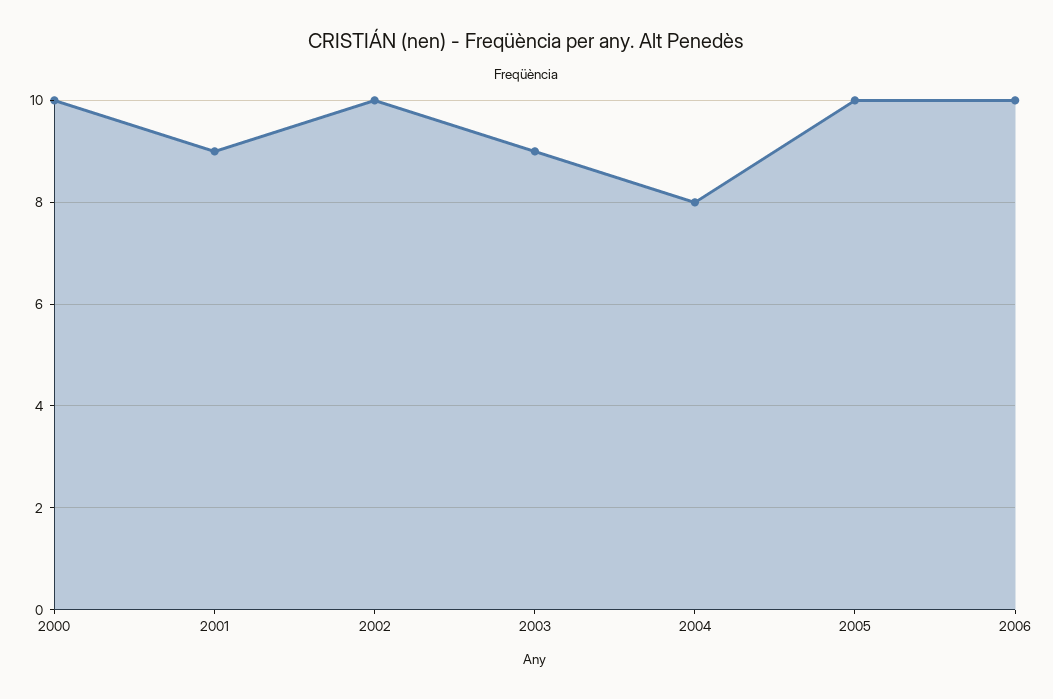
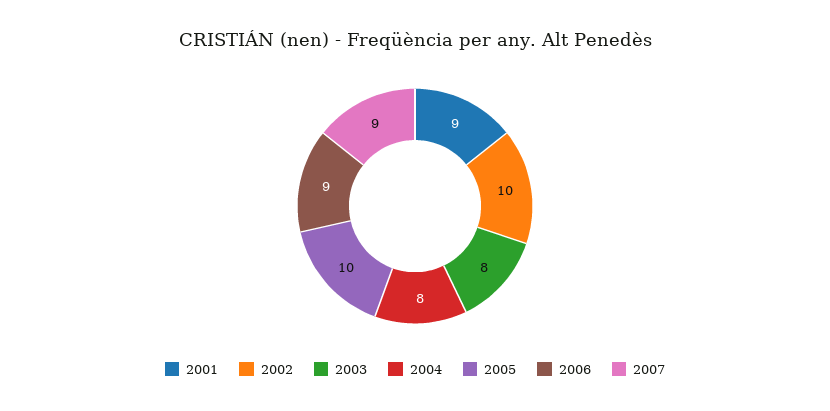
2000: 10 -> none
2003: 9 -> 8
2006: 10 -> 9
2007: none -> 9

